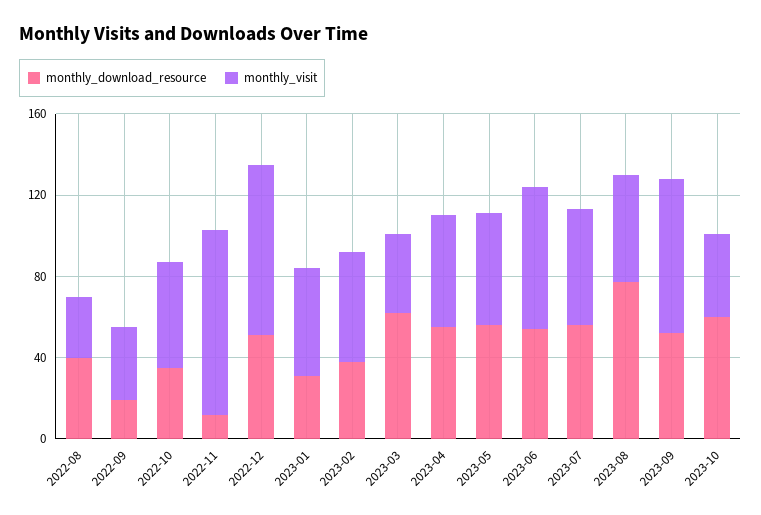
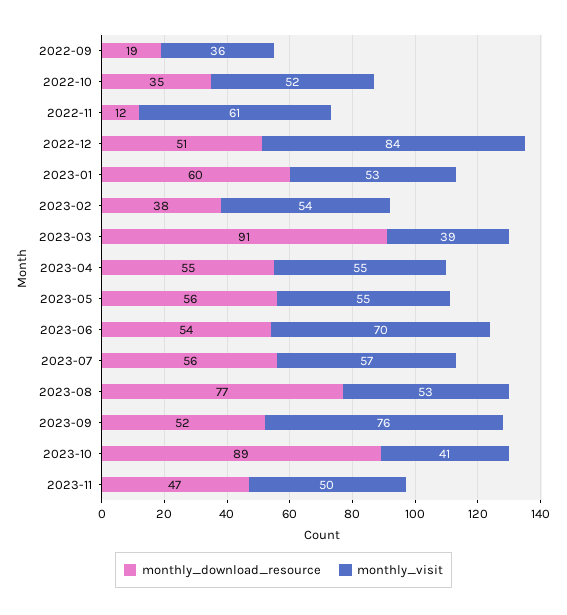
monthly_download_resource, 2022-08: 40 -> none
monthly_visit, 2022-08: 30 -> none
monthly_visit, 2022-11: 90 -> 61
monthly_download_resource, 2023-01: 30 -> 60
monthly_download_resource, 2023-03: 60 -> 91
monthly_download_resource, 2023-10: 60 -> 89
monthly_download_resource, 2023-11: none -> 47
monthly_visit, 2023-11: none -> 50

